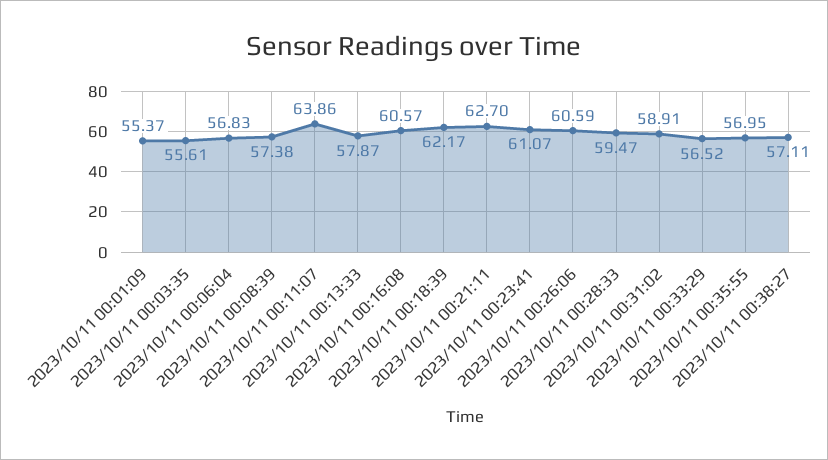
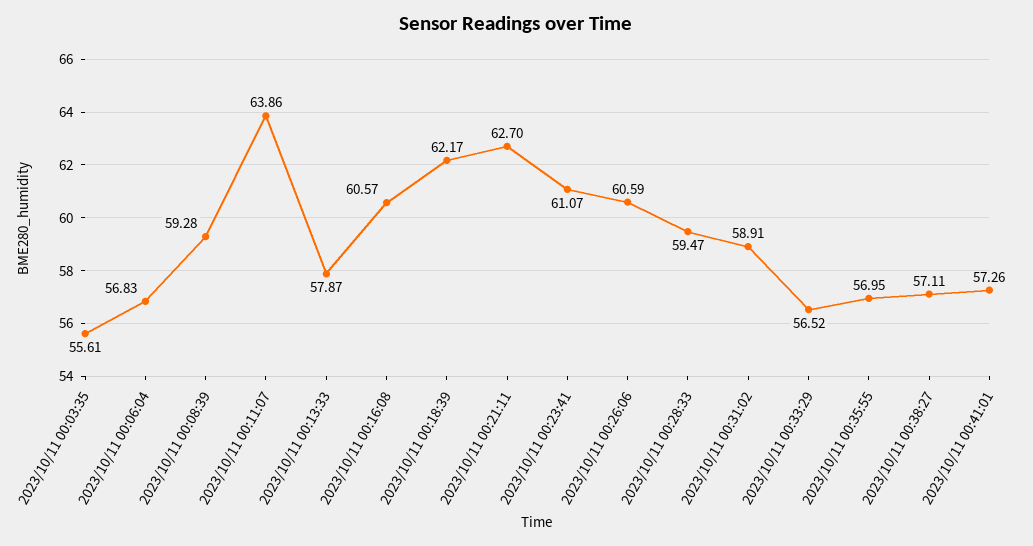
2023/10/11 00:01:09: 55.37 -> none
2023/10/11 00:08:39: 57.38 -> 59.28
2023/10/11 00:41:01: none -> 57.26

